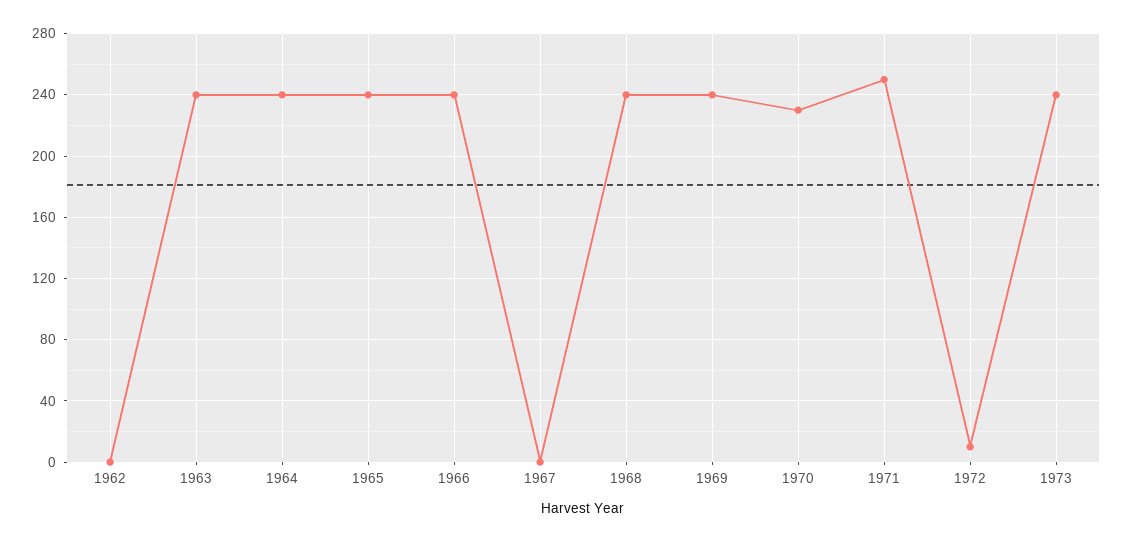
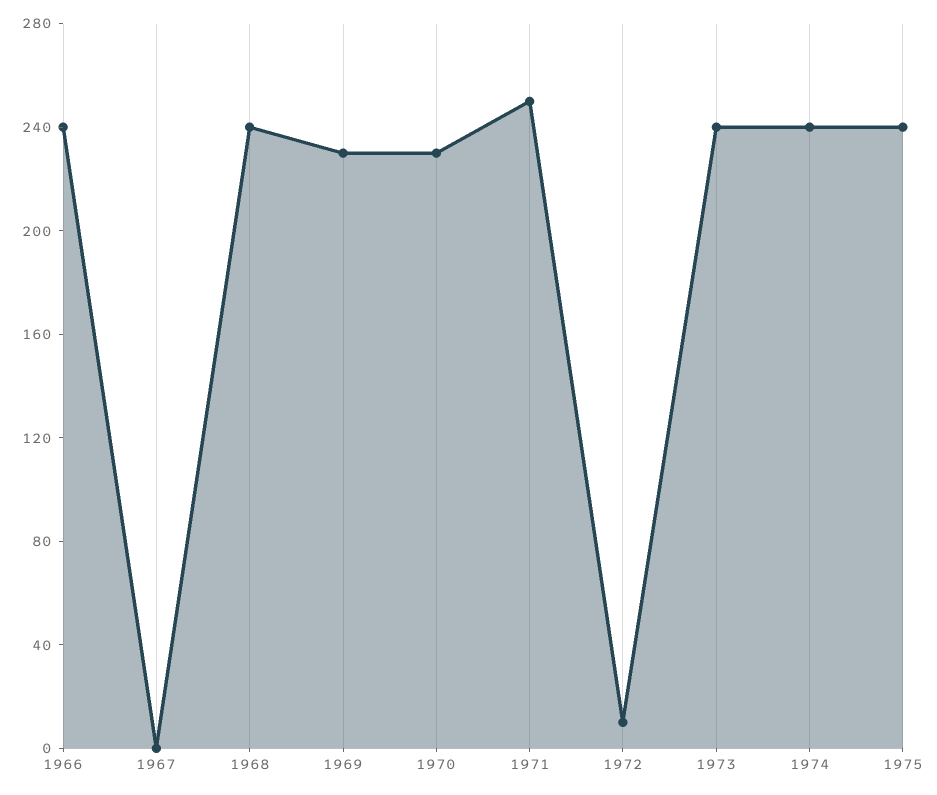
1962: 0 -> none
1963: 240 -> none
1964: 240 -> none
1965: 240 -> none
1969: 240 -> 230
1974: none -> 240
1975: none -> 240

